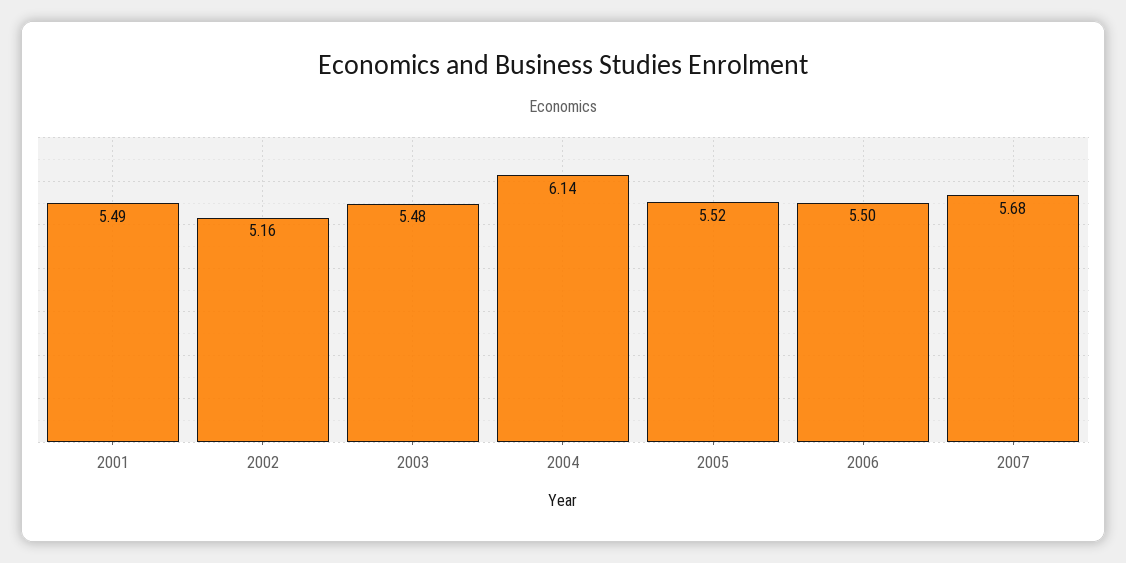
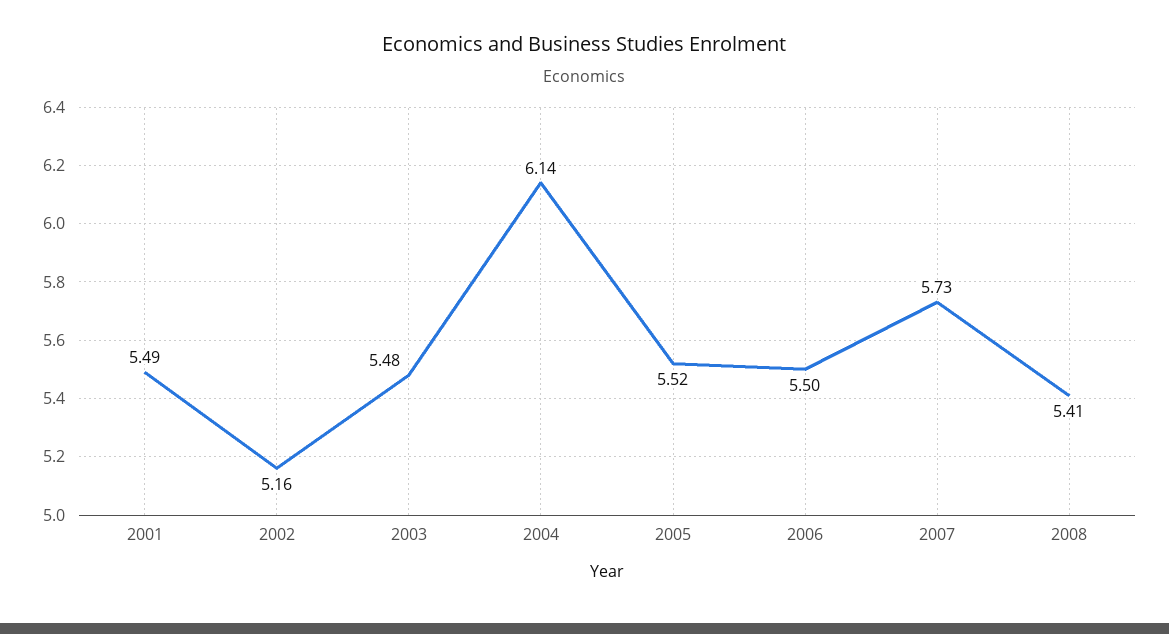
2007: 5.68 -> 5.73
2008: none -> 5.41

